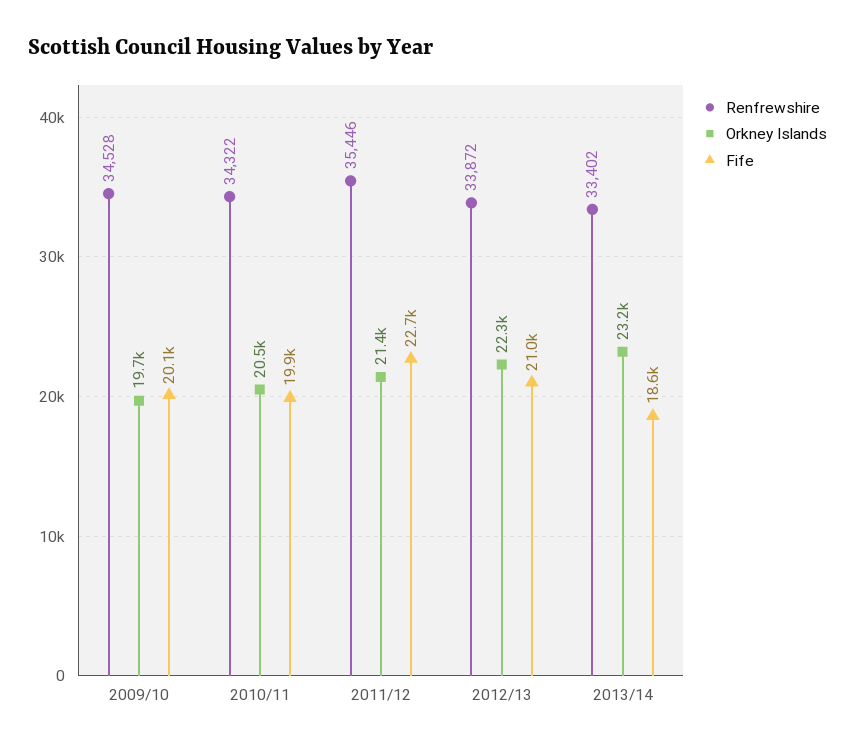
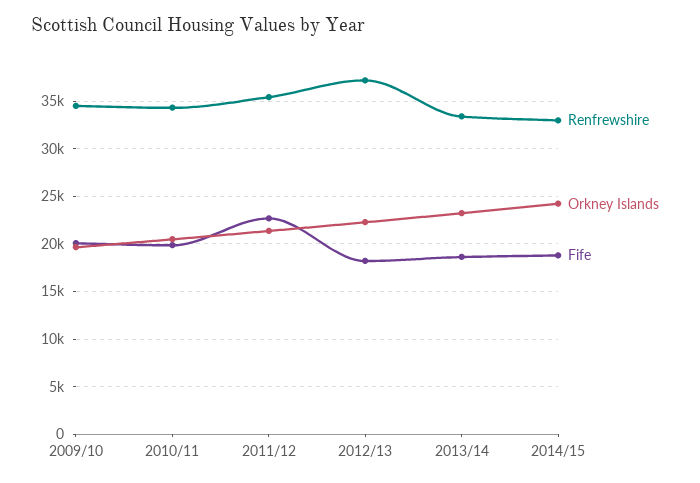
Renfrewshire, 2012/13: 33872 -> 37000
Fife, 2012/13: 21000 -> 18000
Renfrewshire, 2014/15: none -> 33000
Orkney Islands, 2014/15: none -> 24000
Fife, 2014/15: none -> 19000

